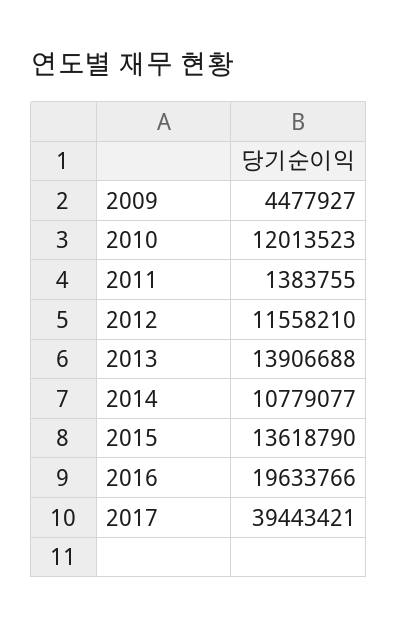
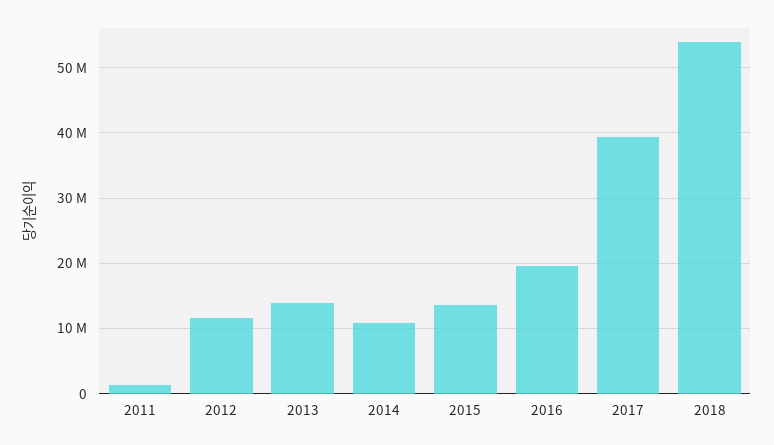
2009: 4477927 -> none
2010: 12013523 -> none
2018: none -> 54000000

